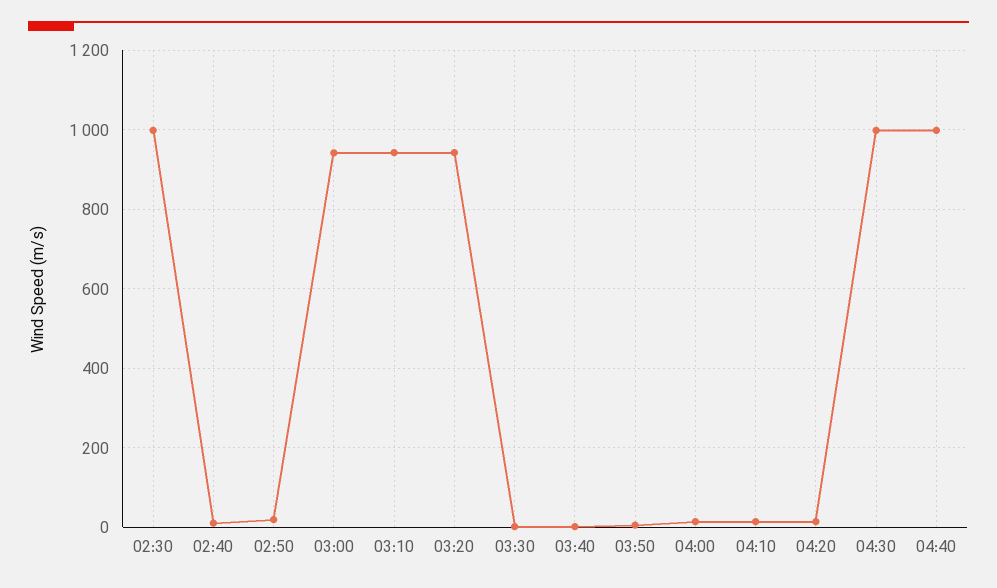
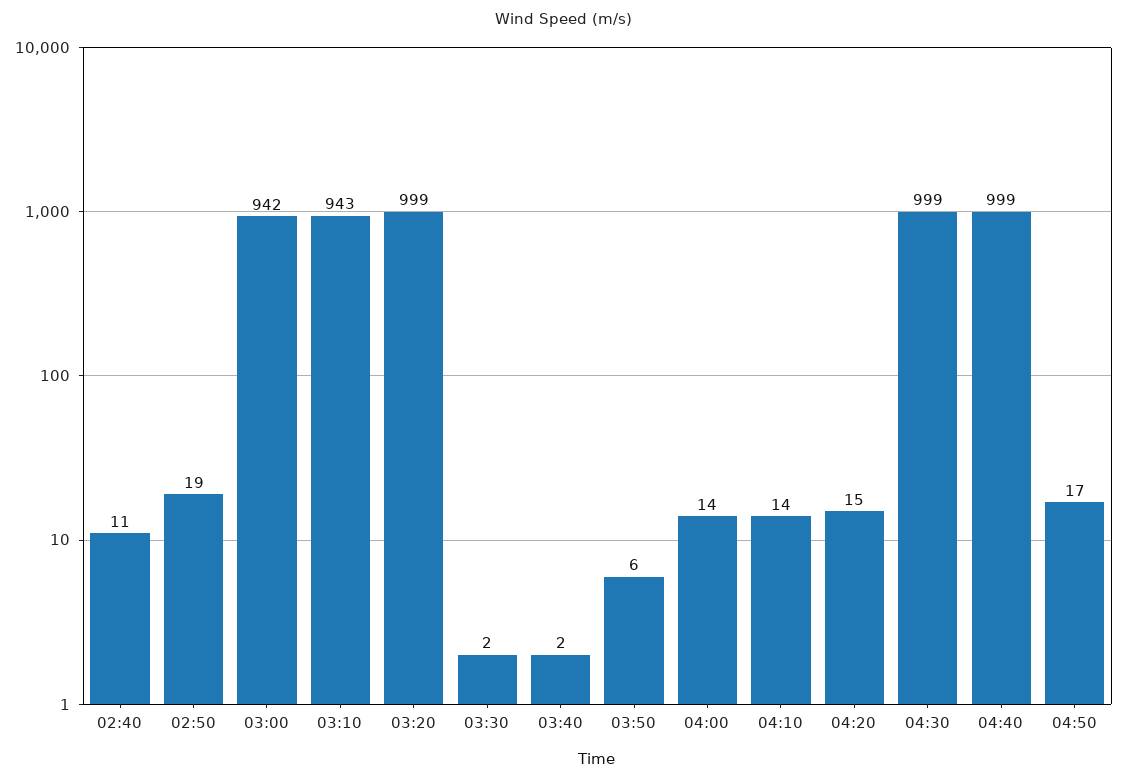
02:30: 1000 -> none
03:20: 940 -> 999
04:50: none -> 17

